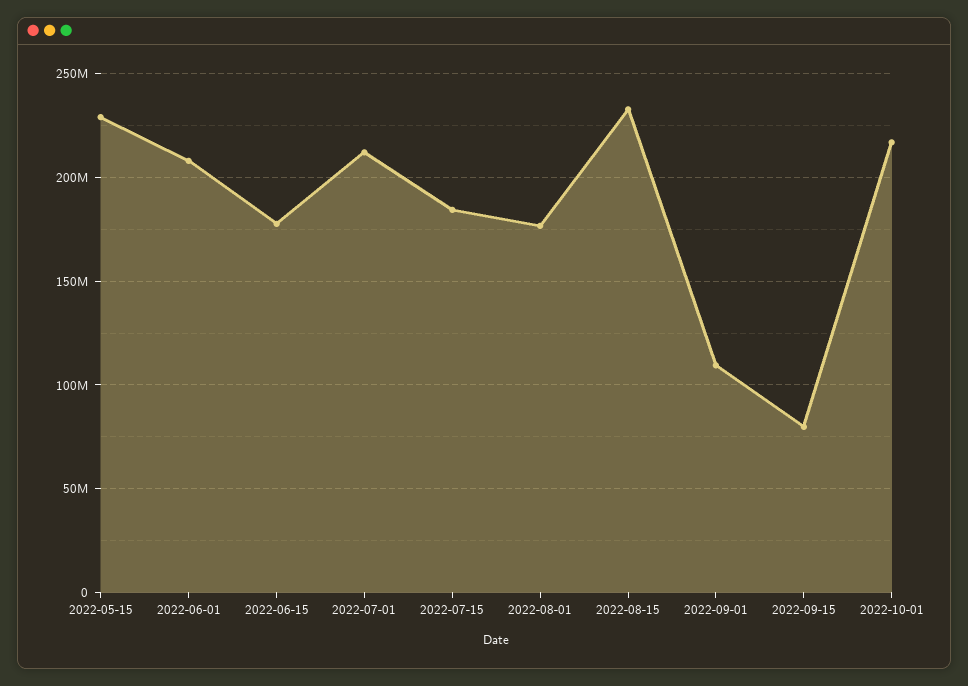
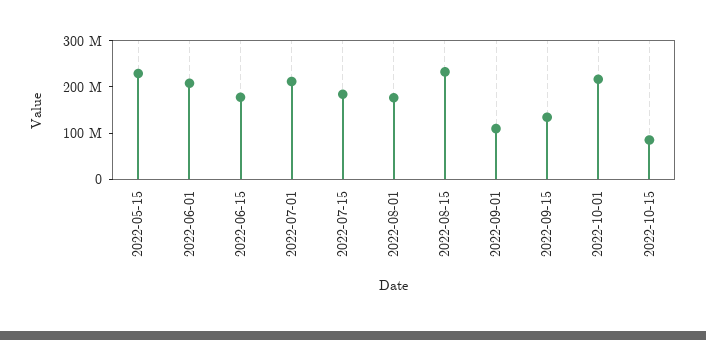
2022-09-15: 80000000 -> 140000000
2022-10-15: none -> 80000000

